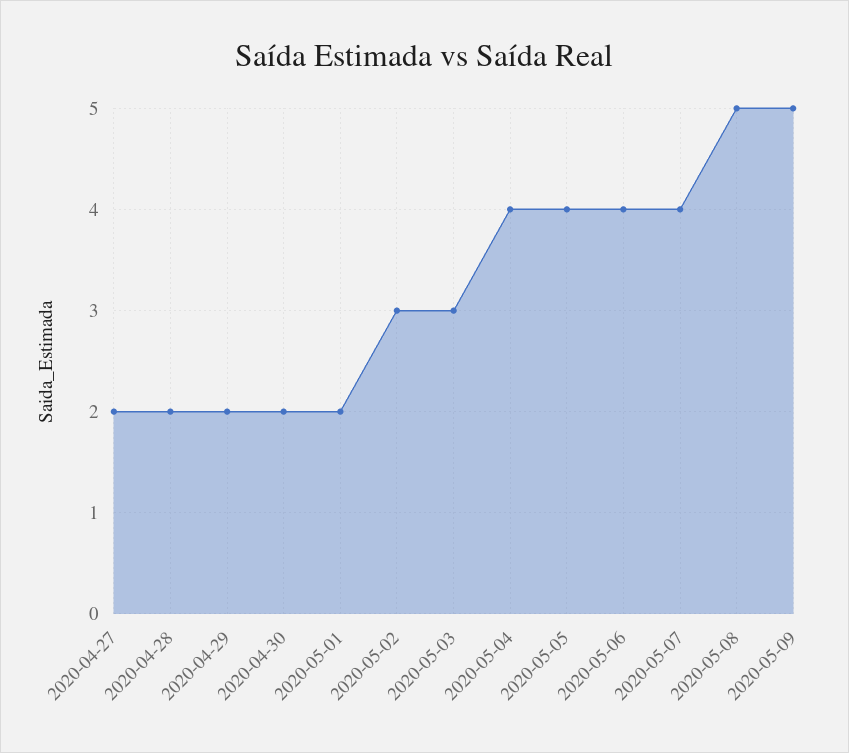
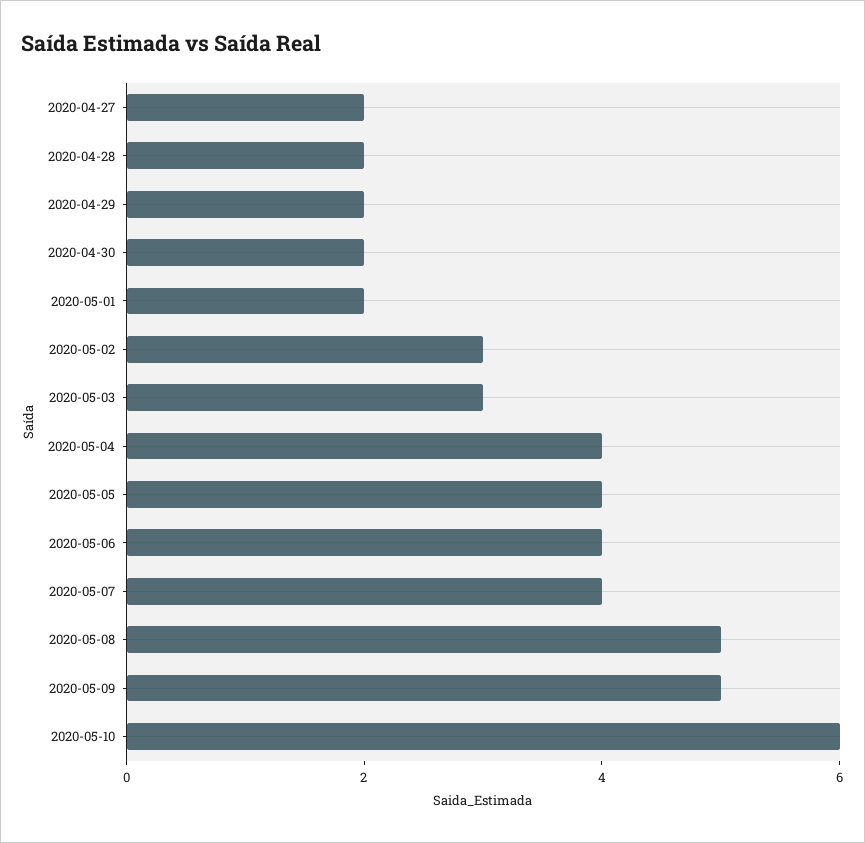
2020-05-10: none -> 6

